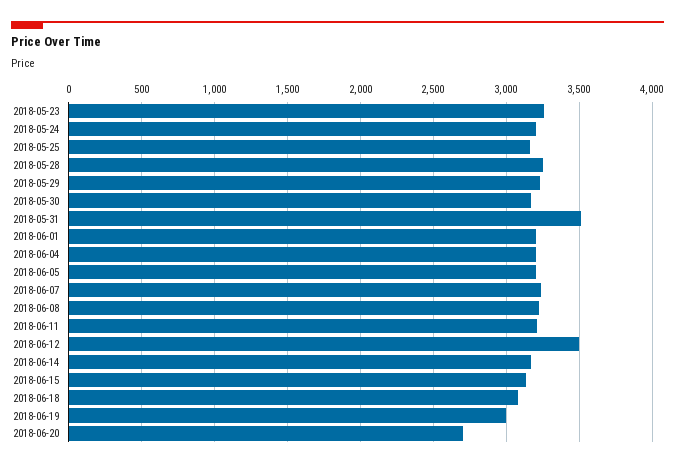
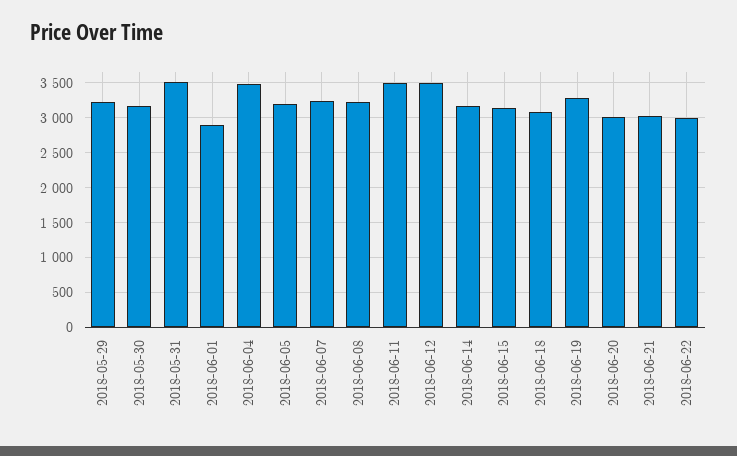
2018-05-23: 3250 -> none
2018-05-24: 3200 -> none
2018-05-25: 3150 -> none
2018-05-28: 3250 -> none
2018-06-01: 3200 -> 2900
2018-06-04: 3200 -> 3500
2018-06-11: 3200 -> 3500
2018-06-19: 3000 -> 3300
2018-06-20: 2700 -> 3000
2018-06-21: none -> 3000
2018-06-22: none -> 3000

